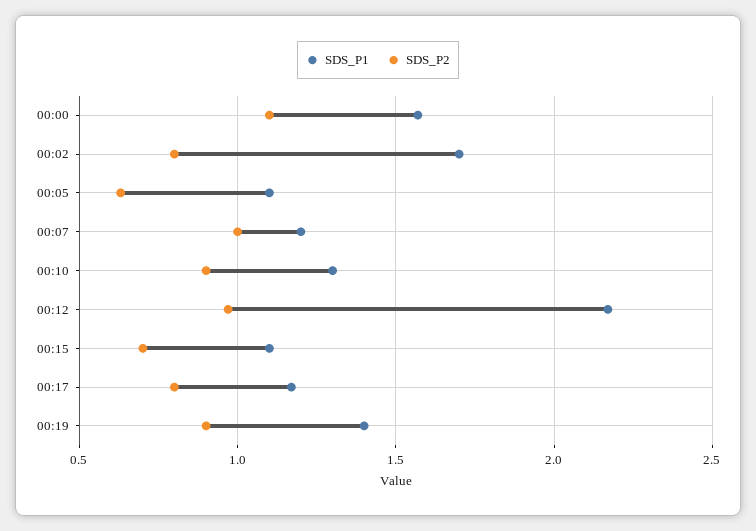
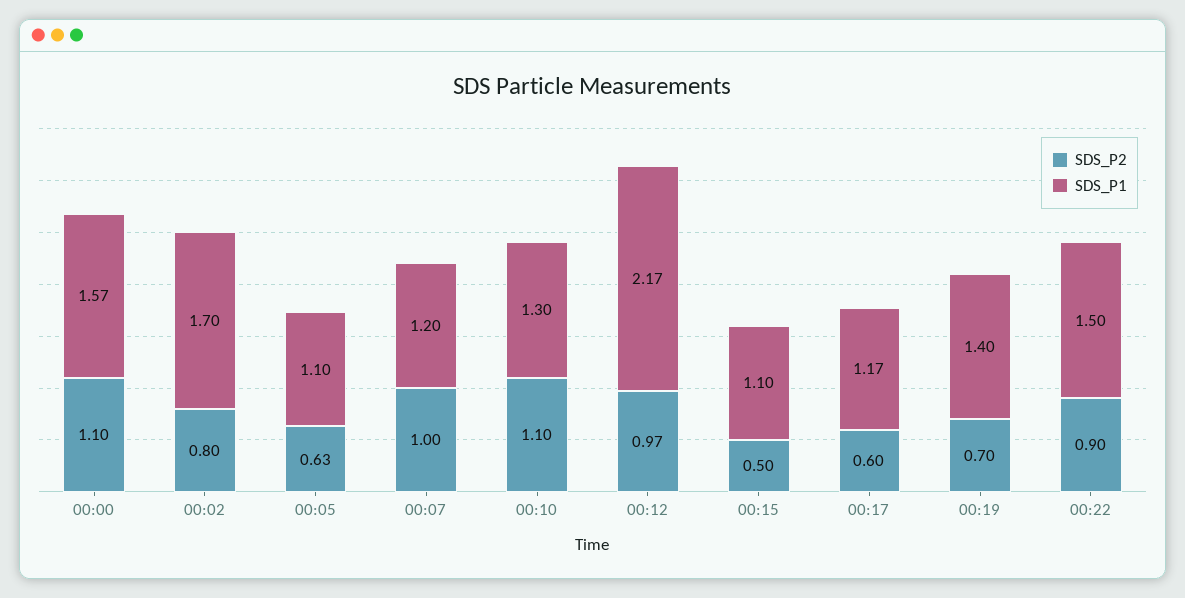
SDS_P2, 00:10: 0.9 -> 1.1
SDS_P2, 00:15: 0.7 -> 0.5
SDS_P2, 00:17: 0.8 -> 0.6
SDS_P2, 00:19: 0.9 -> 0.7
SDS_P2, 00:22: none -> 0.9
SDS_P1, 00:22: none -> 1.5

